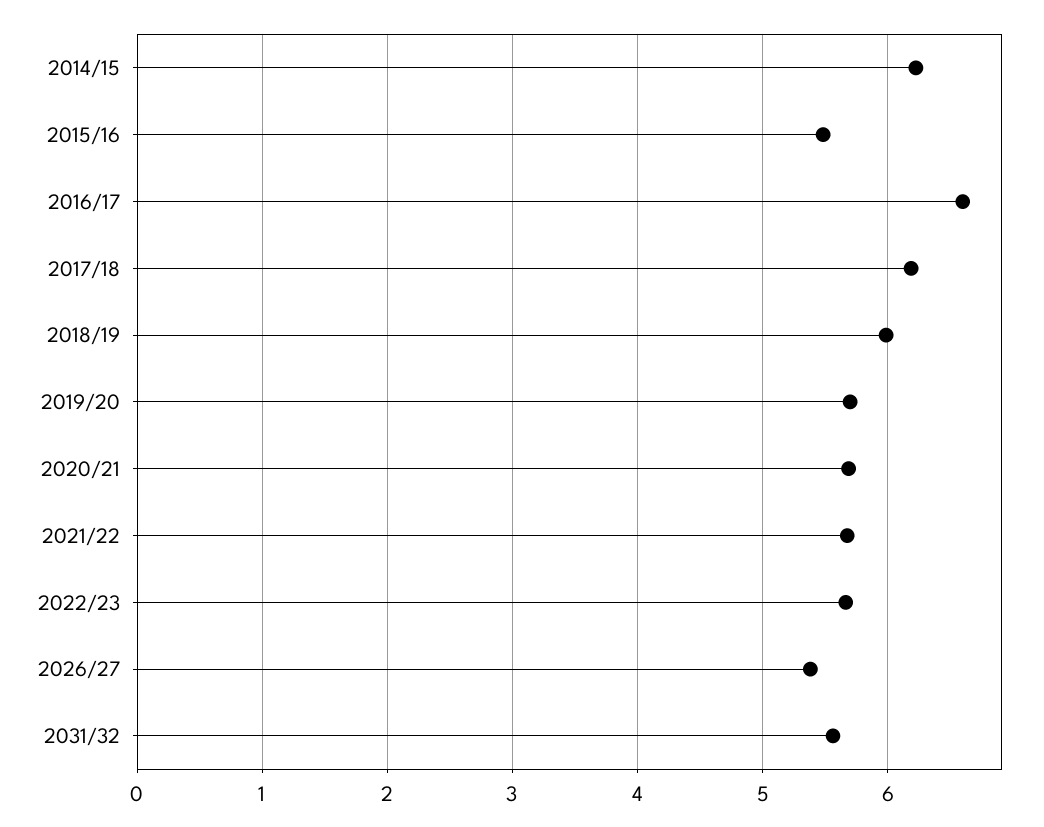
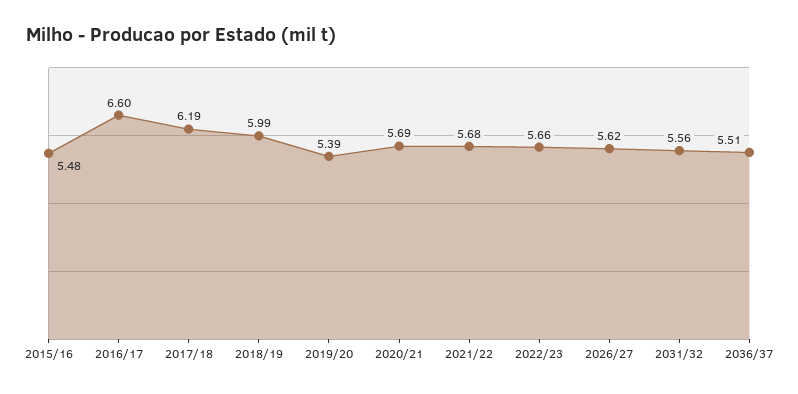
2014/15: 6.2 -> none
2019/20: 5.7 -> 5.39
2026/27: 5.4 -> 5.62
2036/37: none -> 5.51

